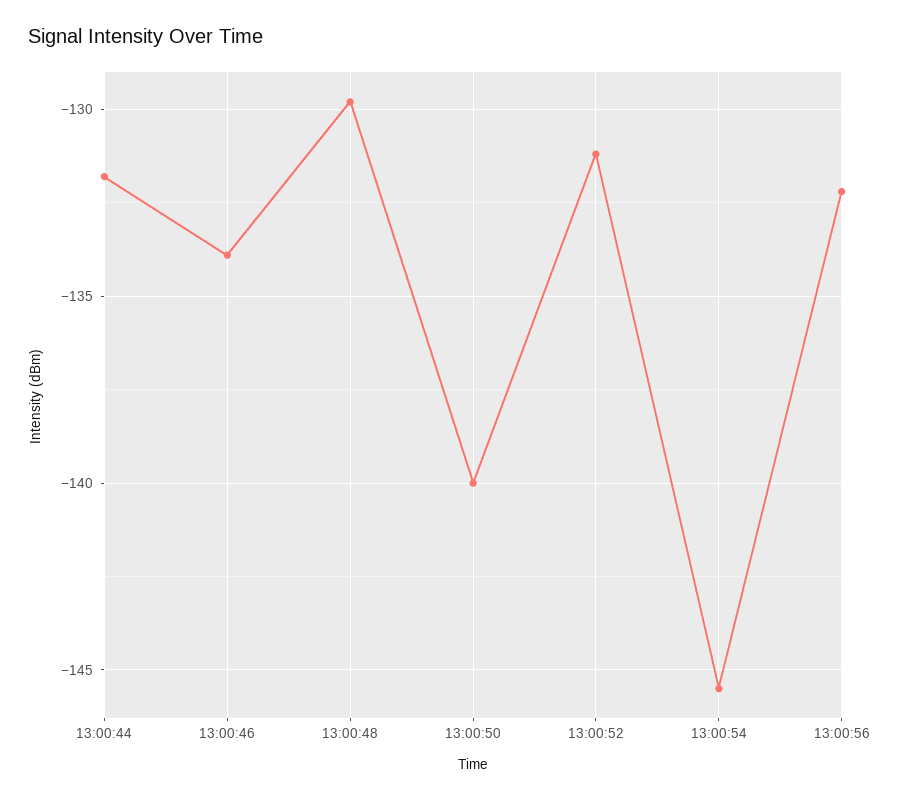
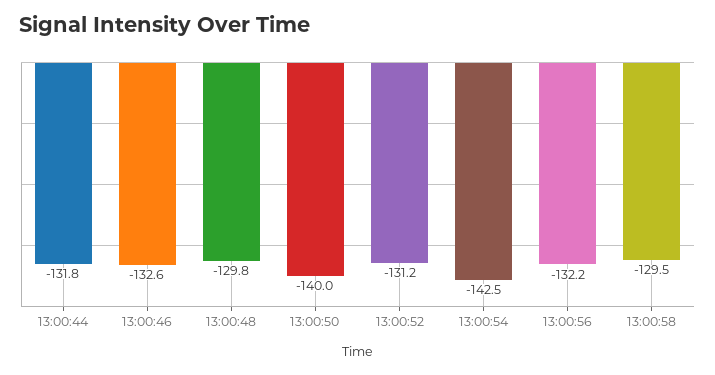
13:00:46: -134 -> -132.6
13:00:54: -145.5 -> -142.5
13:00:58: none -> -129.5

